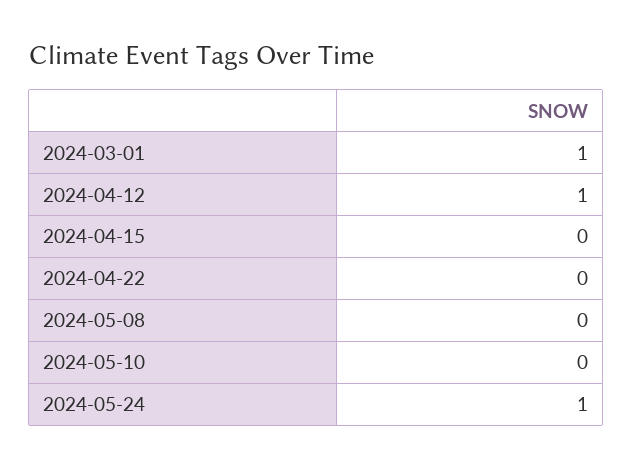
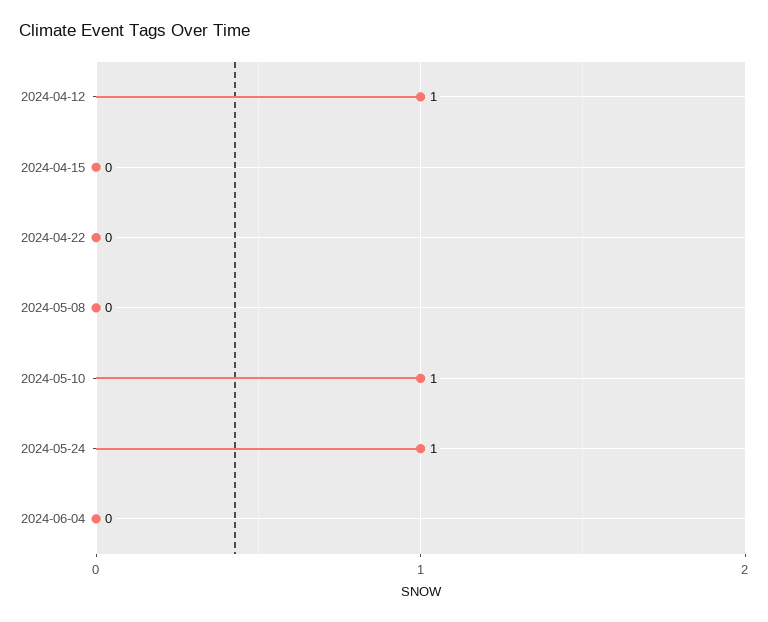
2024-03-01: 1 -> none
2024-05-10: 0 -> 1
2024-06-04: none -> 0

